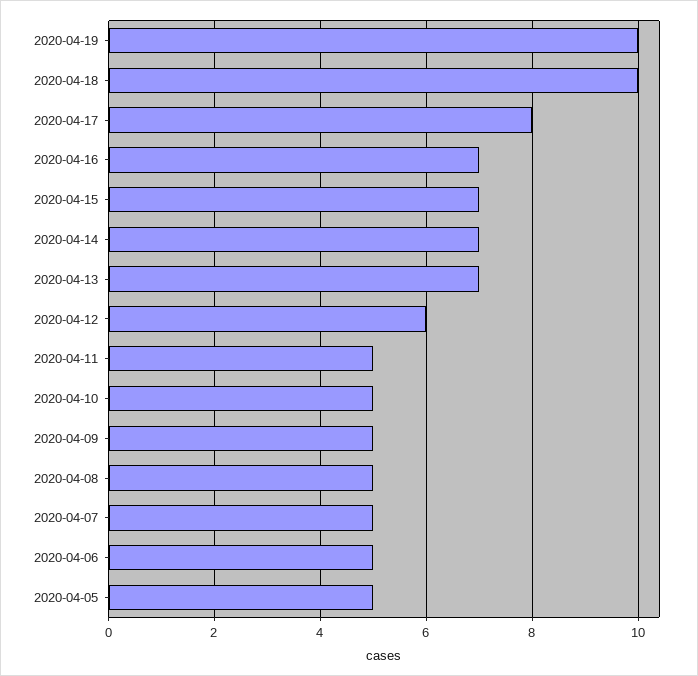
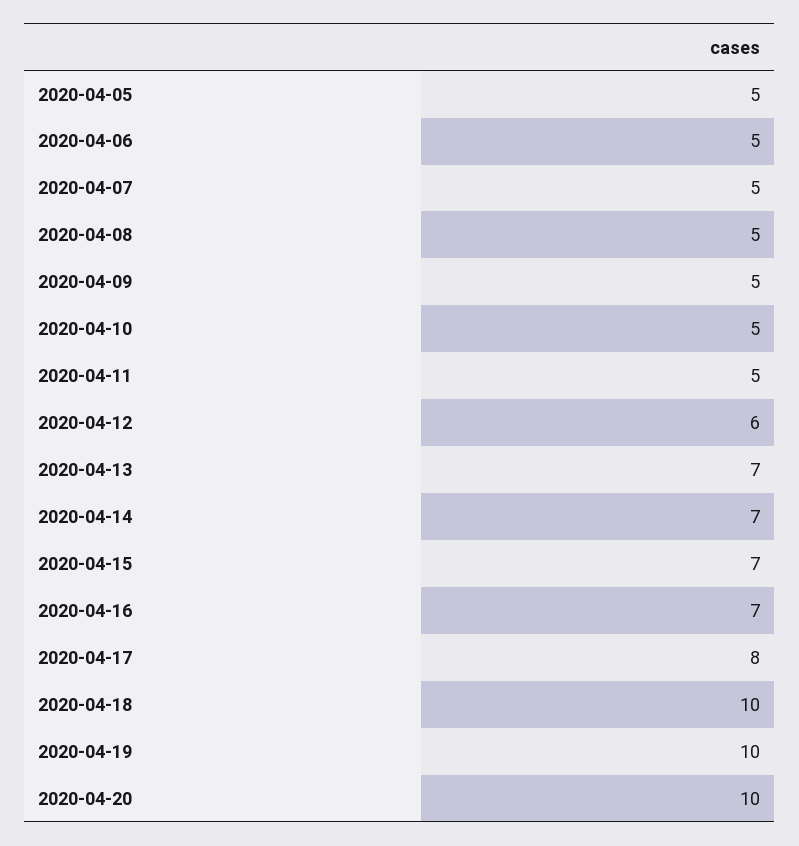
2020-04-20: none -> 10

